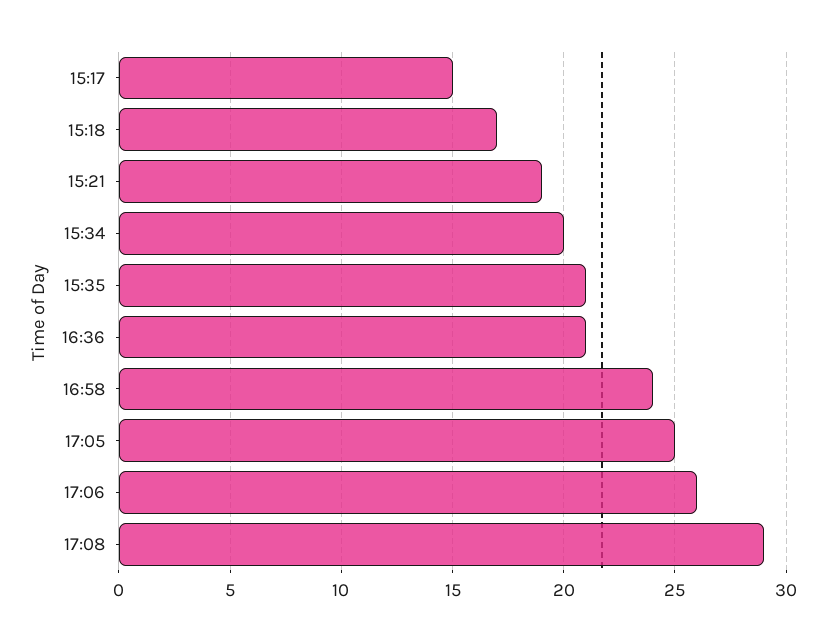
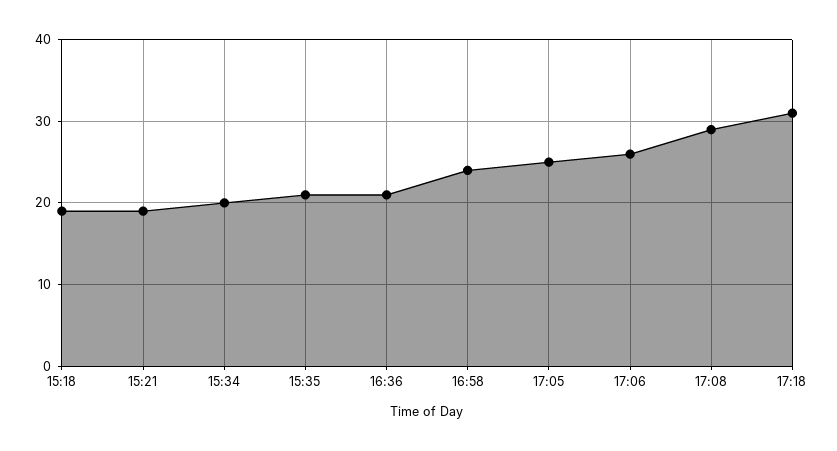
15:17: 15 -> none
15:18: 17 -> 19
17:18: none -> 31

